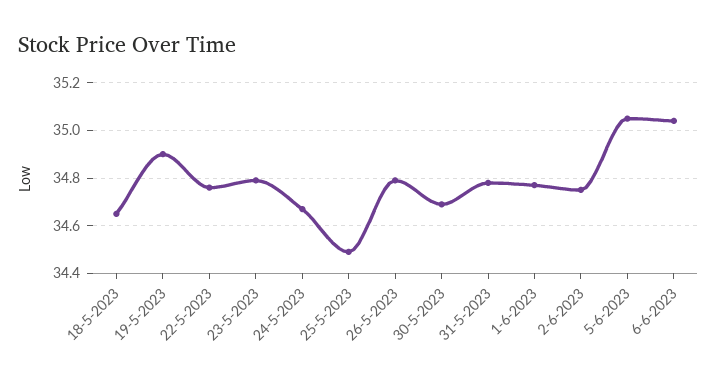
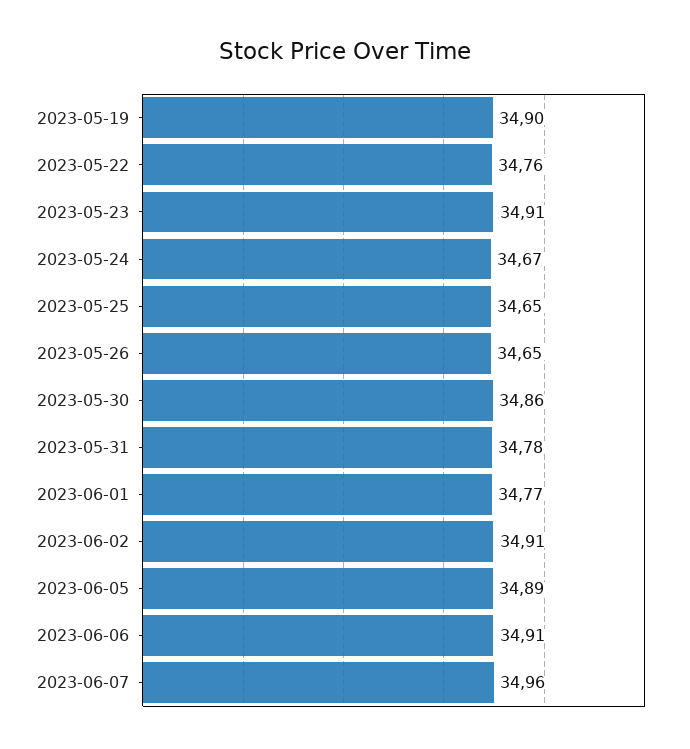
18-5-2023: 34.65 -> none
23-5-2023: 34.8 -> 34.91
25-5-2023: 34.5 -> 34.65
26-5-2023: 34.8 -> 34.65
30-5-2023: 34.7 -> 34.86
2-6-2023: 34.75 -> 34.91
5-6-2023: 35.05 -> 34.89
6-6-2023: 35.05 -> 34.91
2023-06-07: none -> 34.96

